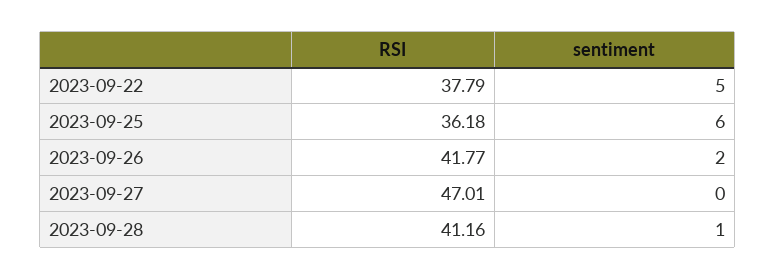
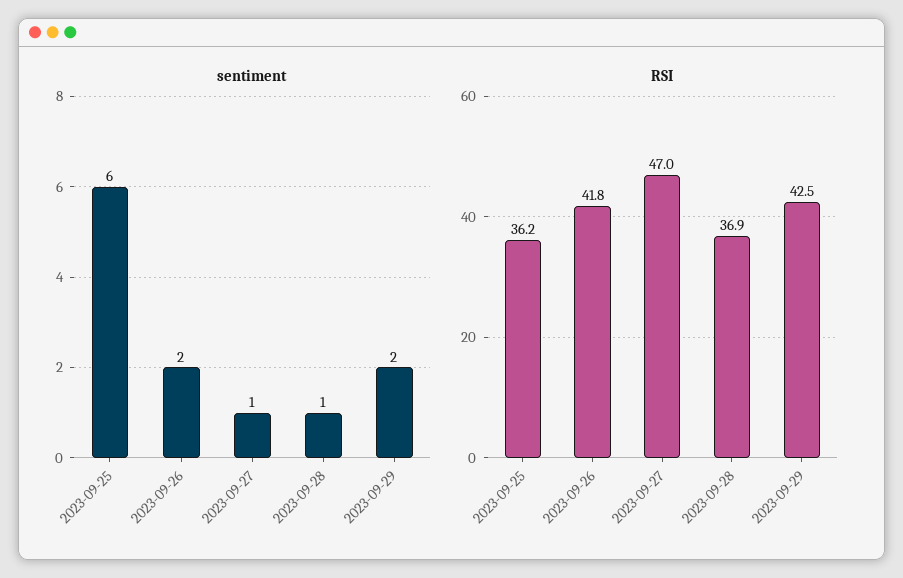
RSI, 2023-09-22: 37.79 -> none
sentiment, 2023-09-22: 5 -> none
sentiment, 2023-09-27: 0 -> 1
RSI, 2023-09-28: 41.16 -> 36.9
sentiment, 2023-09-29: none -> 2
RSI, 2023-09-29: none -> 42.5

